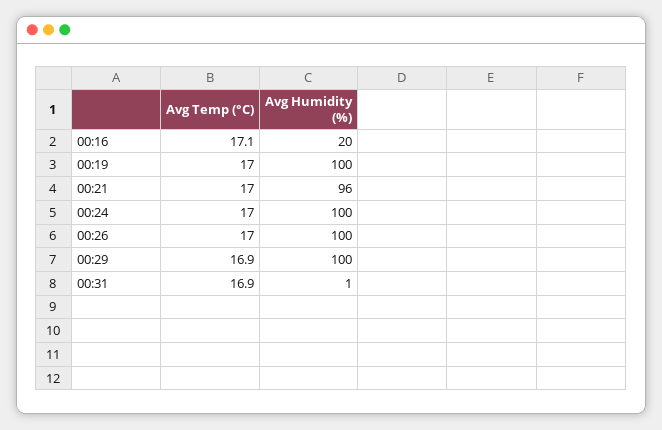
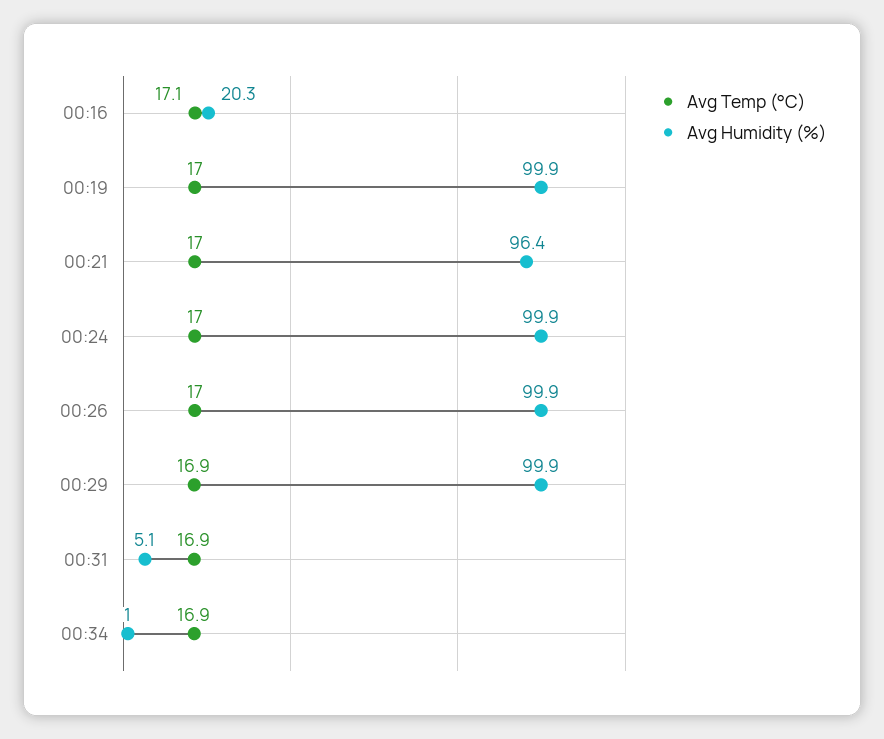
Avg Humidity (%), 00:31: 1 -> 5.1
Avg Temp (°C), 00:34: none -> 16.9
Avg Humidity (%), 00:34: none -> 1

